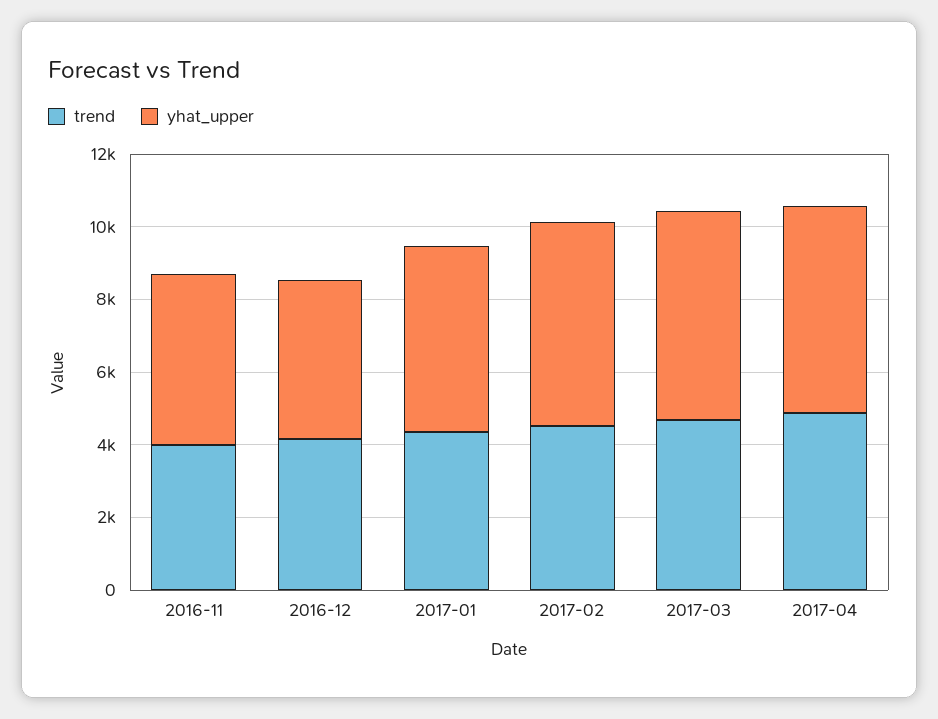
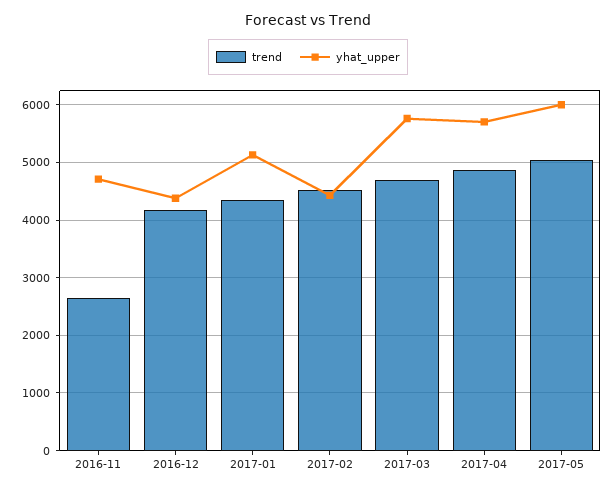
trend, 2016-11: 4000 -> 2600
yhat_upper, 2017-02: 5500 -> 4400
trend, 2017-05: none -> 5000
yhat_upper, 2017-05: none -> 6000

